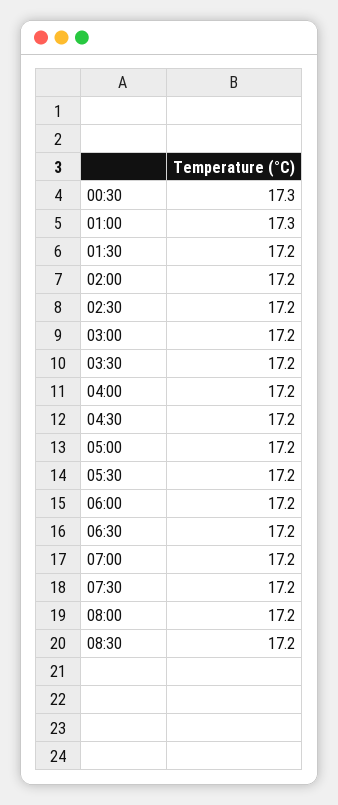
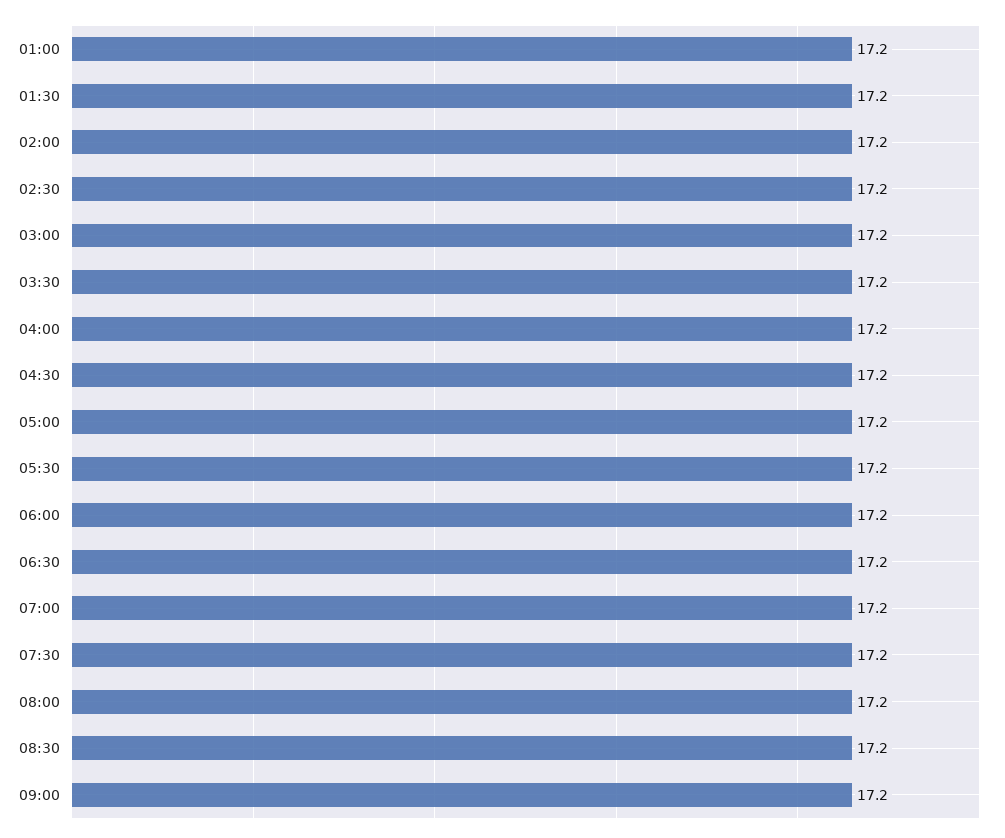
00:30: 17.3 -> none
01:00: 17.3 -> 17.2
09:00: none -> 17.2

